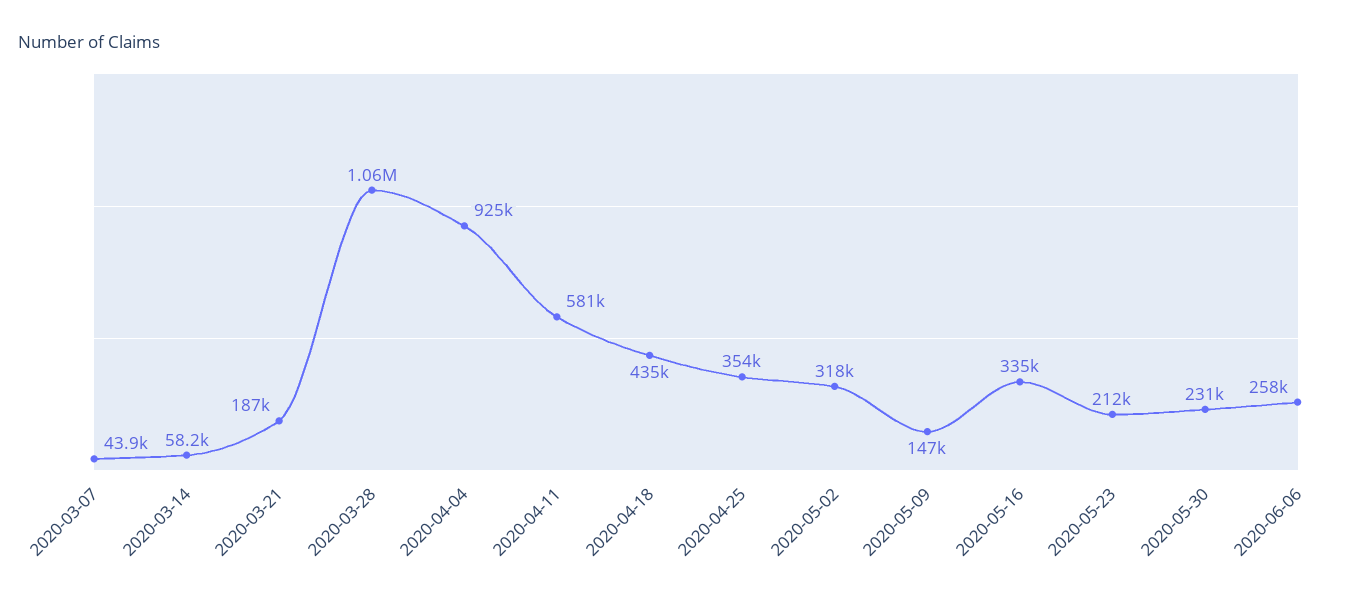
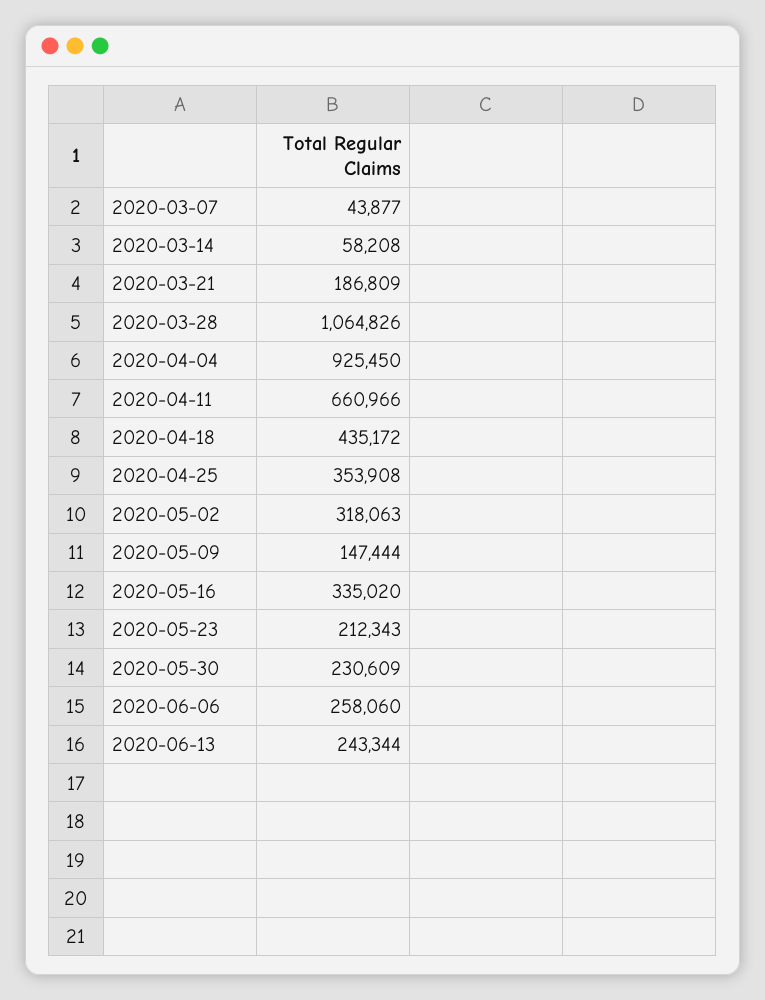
2020-04-11: 581000 -> 660966
2020-06-13: none -> 243344

